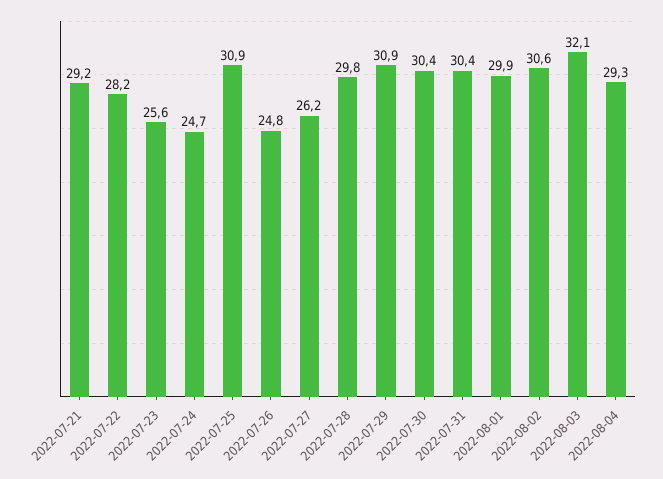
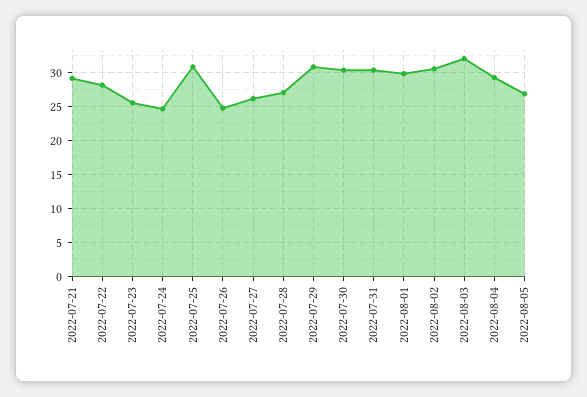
2022-07-28: 29.8 -> 27
2022-08-05: none -> 27

